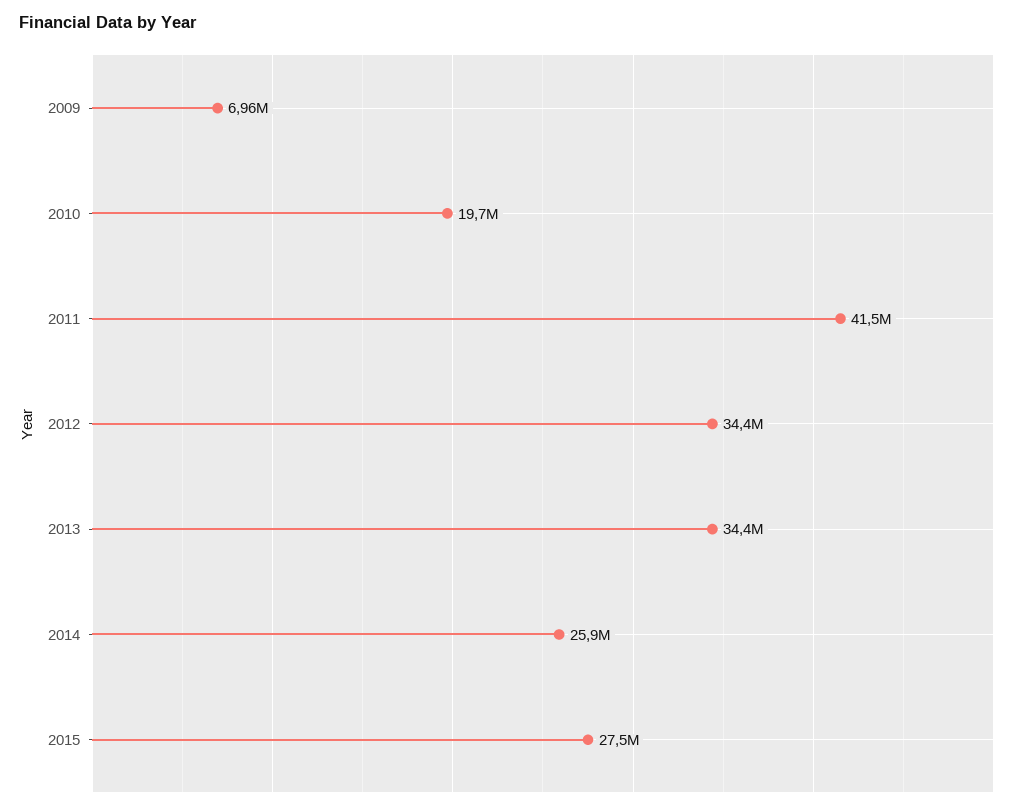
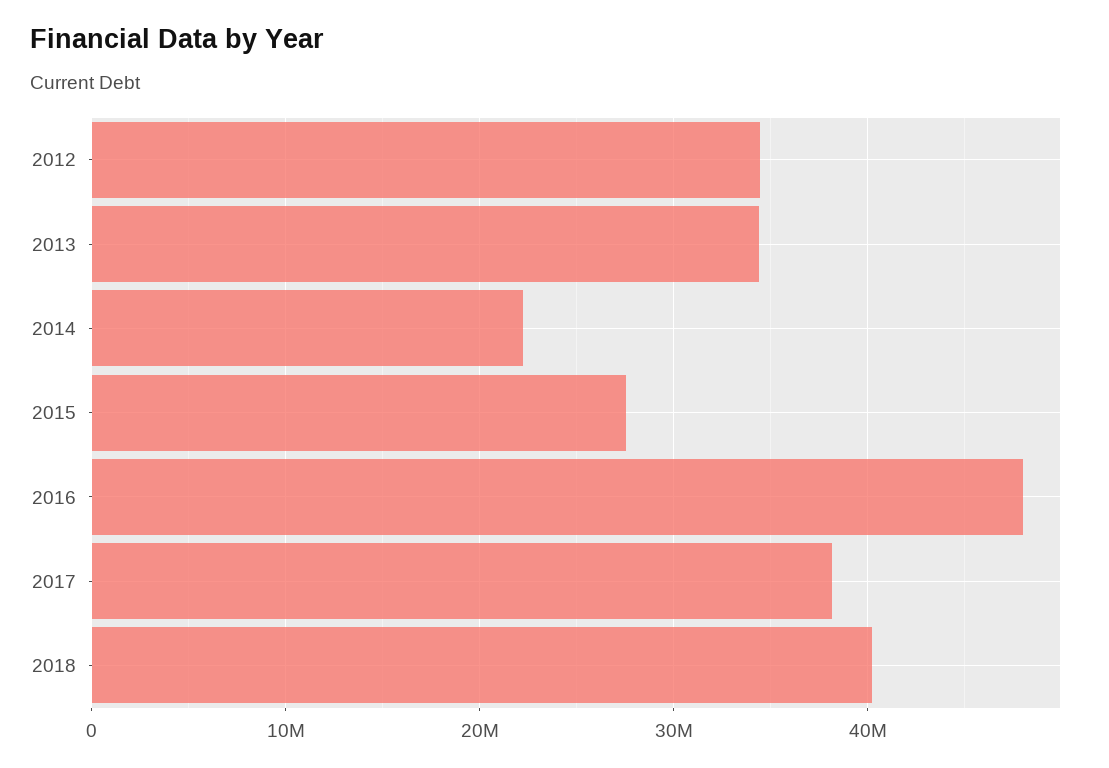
2009: 6960000 -> none
2010: 19700000 -> none
2011: 41500000 -> none
2014: 25900000 -> 22000000
2016: none -> 48000000
2017: none -> 38000000
2018: none -> 40000000

